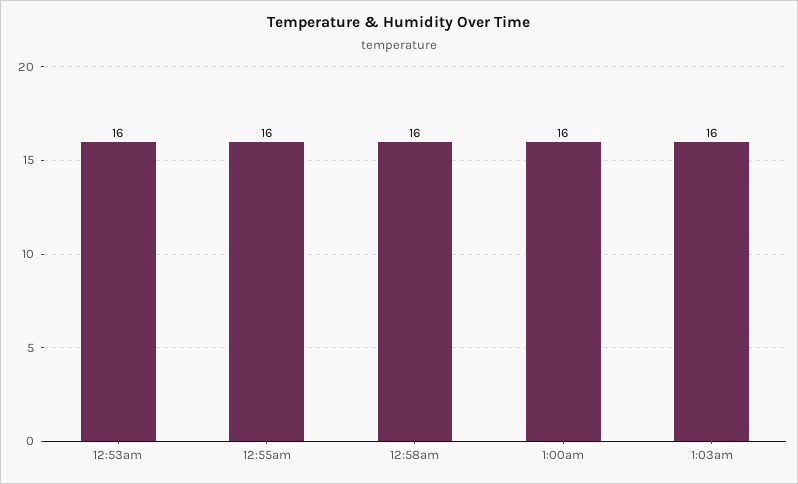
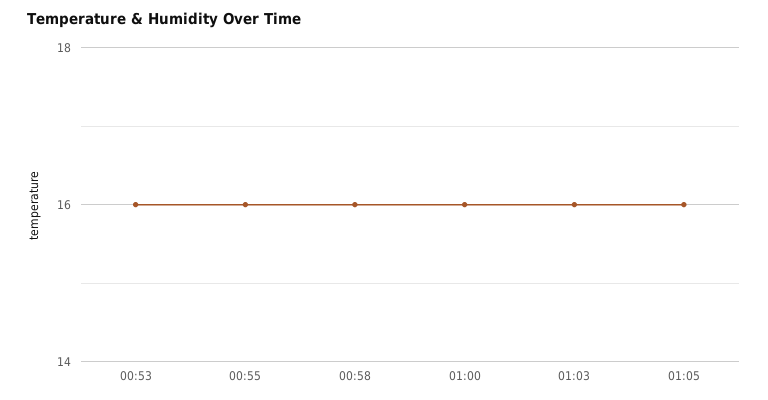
01:05: none -> 16

